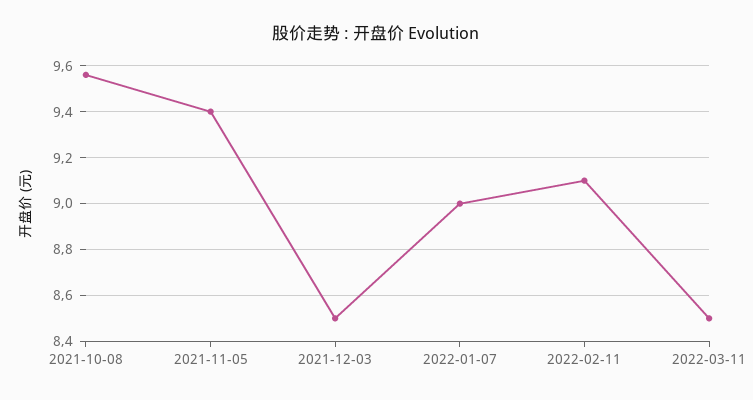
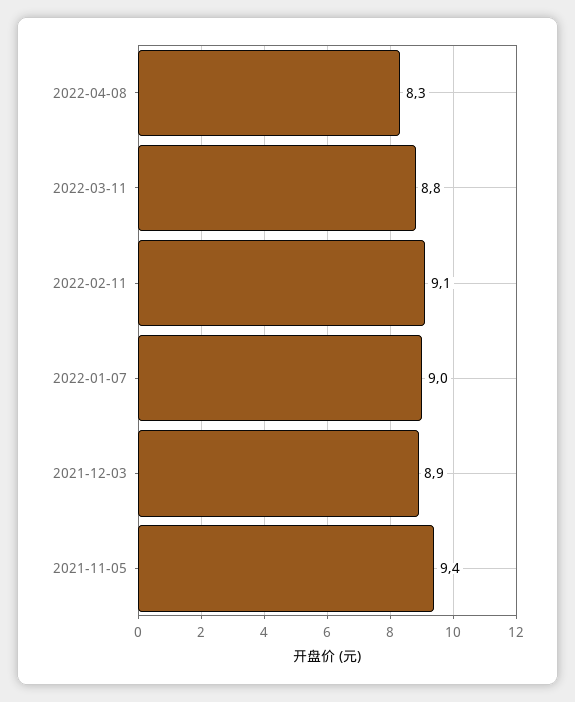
2021-10-08: 9.55 -> none
2021-12-03: 8.5 -> 8.9
2022-03-11: 8.5 -> 8.8
2022-04-08: none -> 8.3

